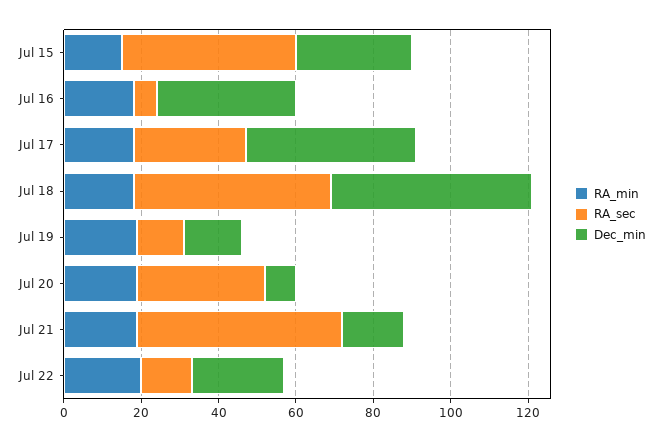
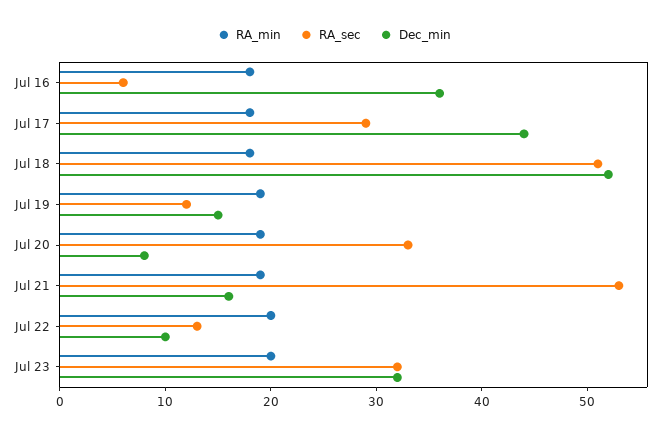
RA_min, Jul 15: 15 -> none
RA_sec, Jul 15: 45 -> none
Dec_min, Jul 15: 30 -> none
Dec_min, Jul 22: 25 -> 10
RA_min, Jul 23: none -> 20
RA_sec, Jul 23: none -> 32
Dec_min, Jul 23: none -> 32

